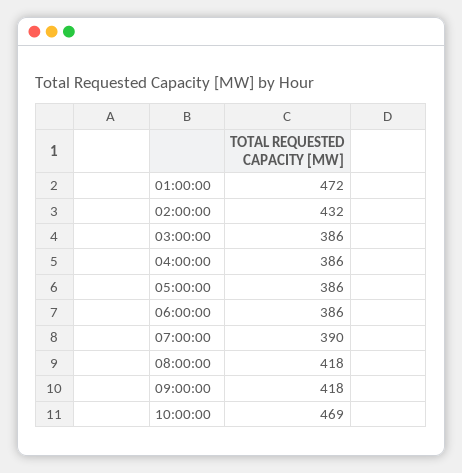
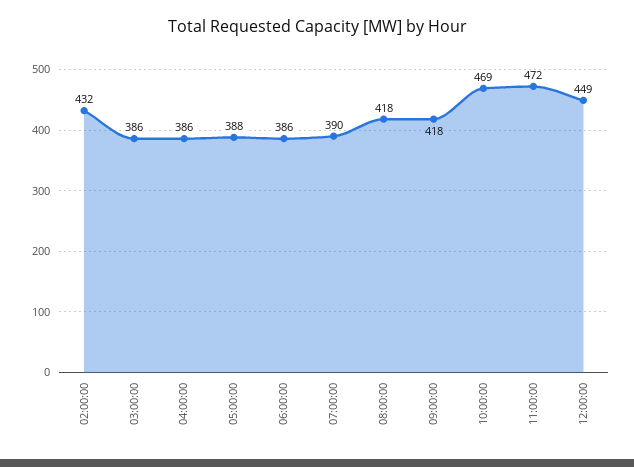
01:00:00: 472 -> none
05:00:00: 386 -> 388
11:00:00: none -> 472
12:00:00: none -> 449

